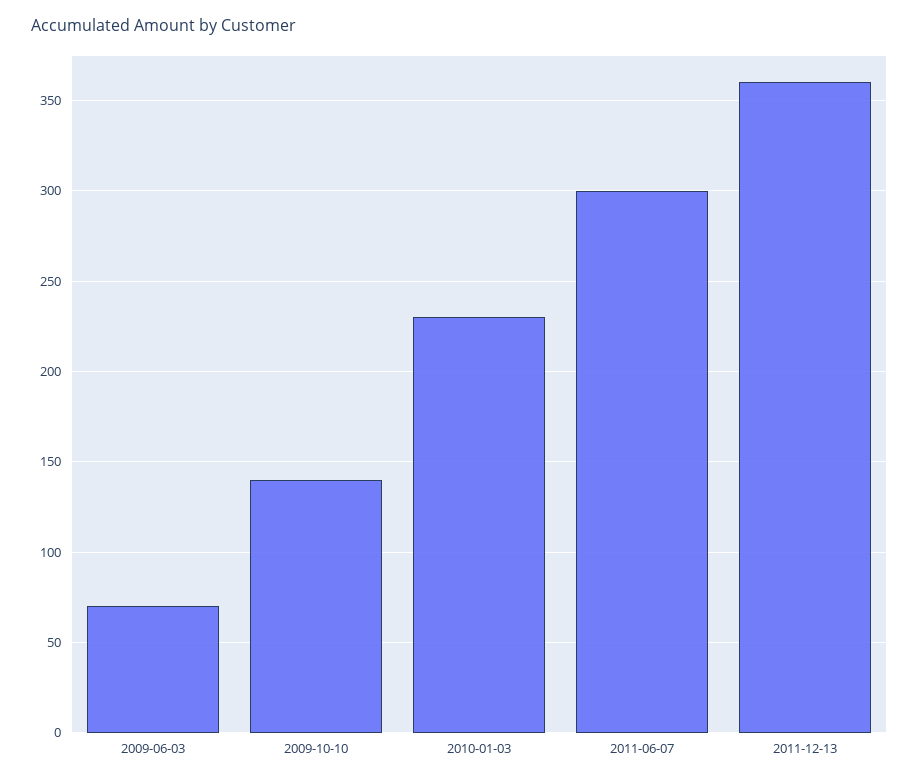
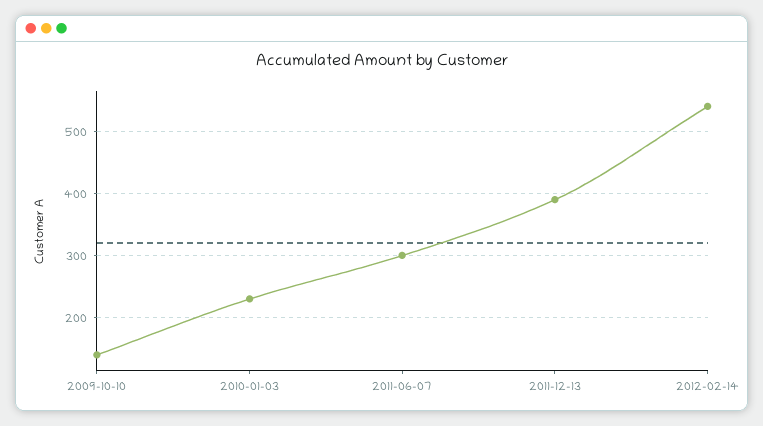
2009-06-03: 70 -> none
2011-12-13: 360 -> 390
2012-02-14: none -> 540

